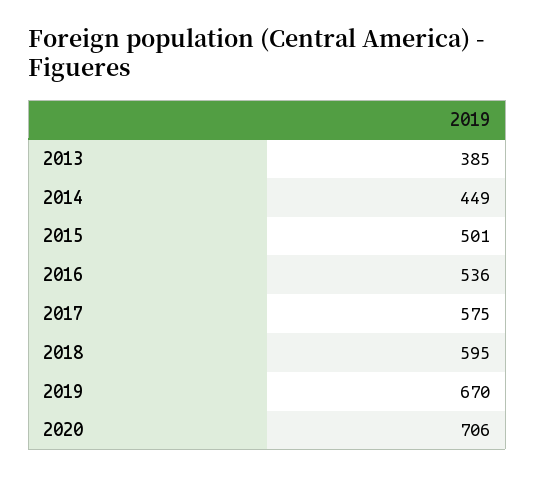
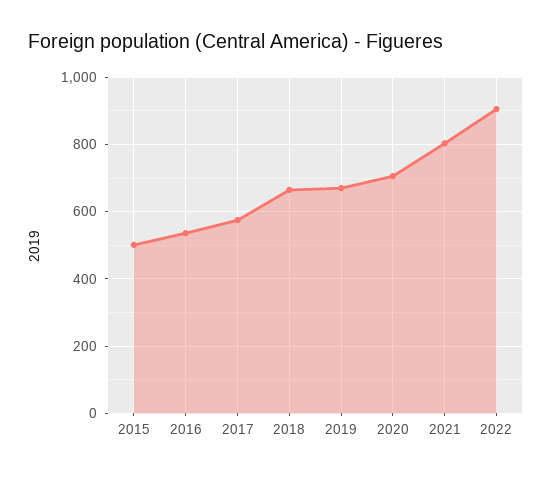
2013: 385 -> none
2014: 449 -> none
2018: 595 -> 660
2021: none -> 800
2022: none -> 900

